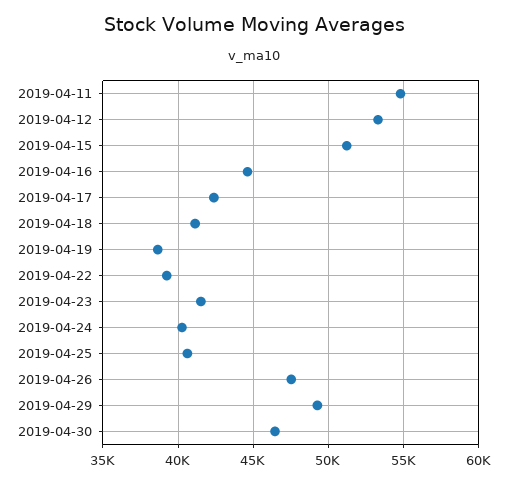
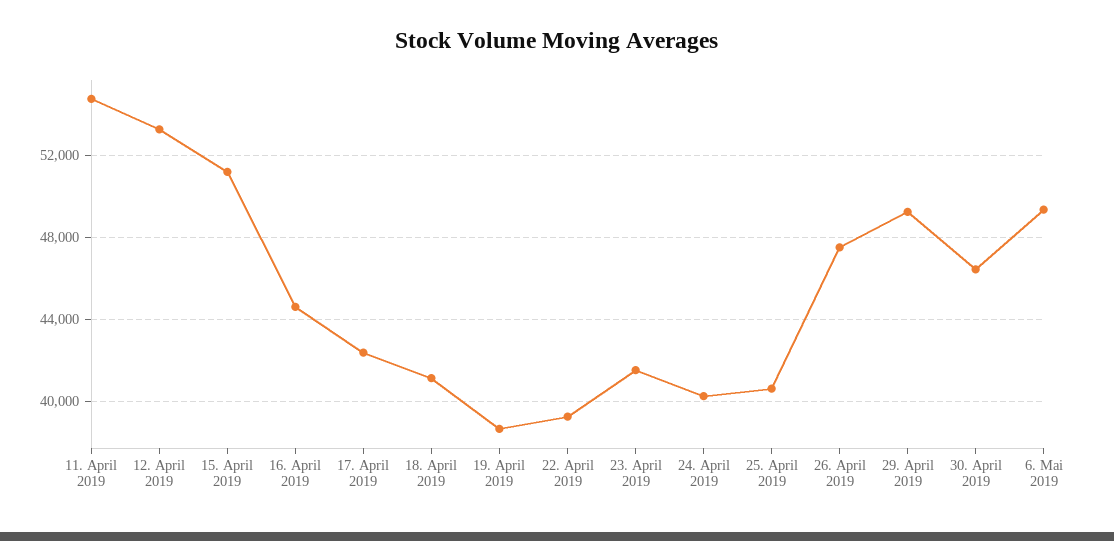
6. Mai 2019: none -> 49500

